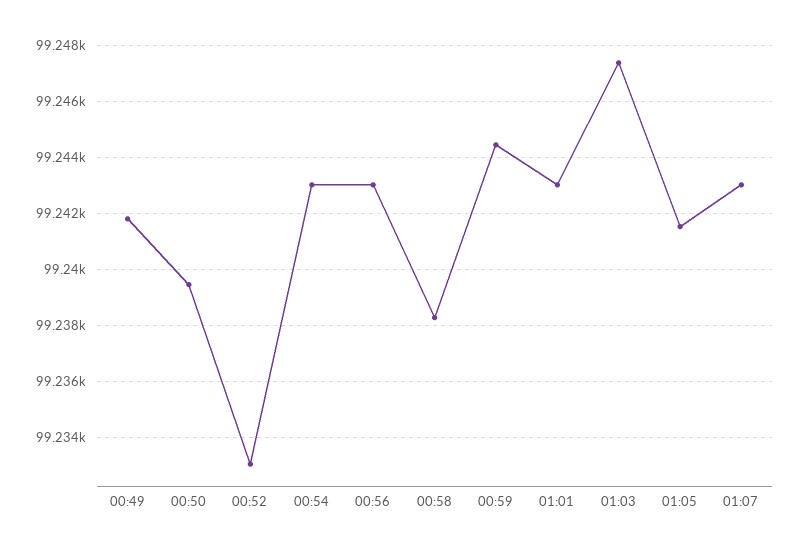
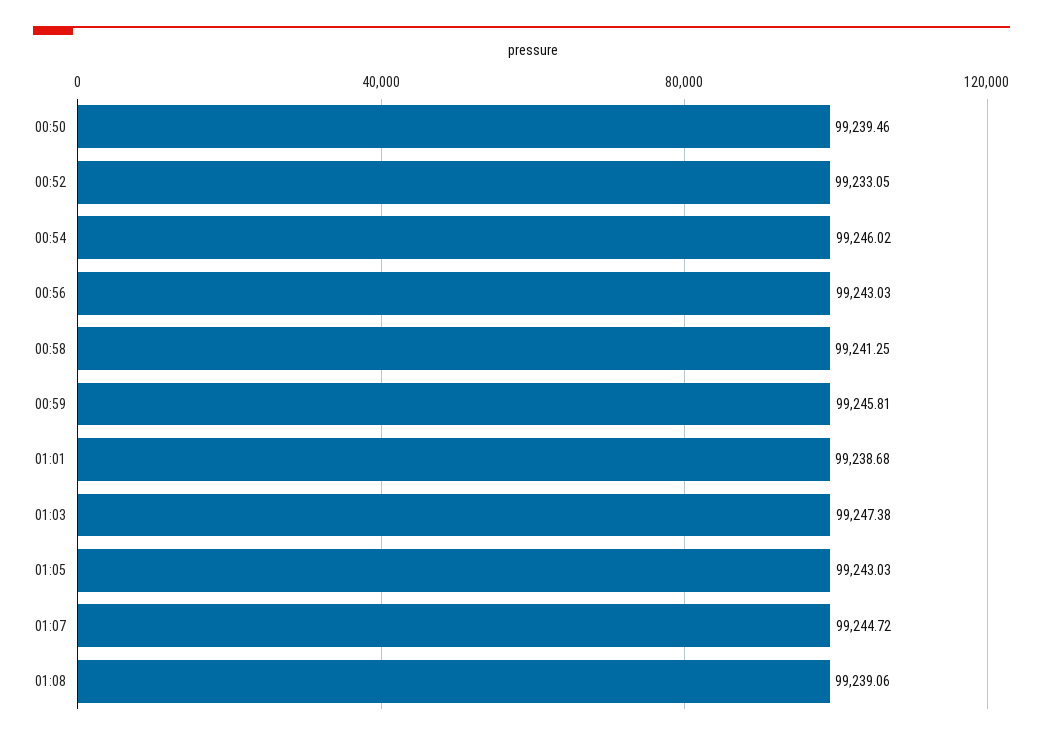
00:49: 99241.75 -> none
00:54: 99243 -> 99246.02
00:58: 99238.25 -> 99241.25
00:59: 99244.5 -> 99245.81
01:01: 99243 -> 99238.68
01:05: 99241.5 -> 99243.03
01:07: 99243 -> 99244.72
01:08: none -> 99239.06

